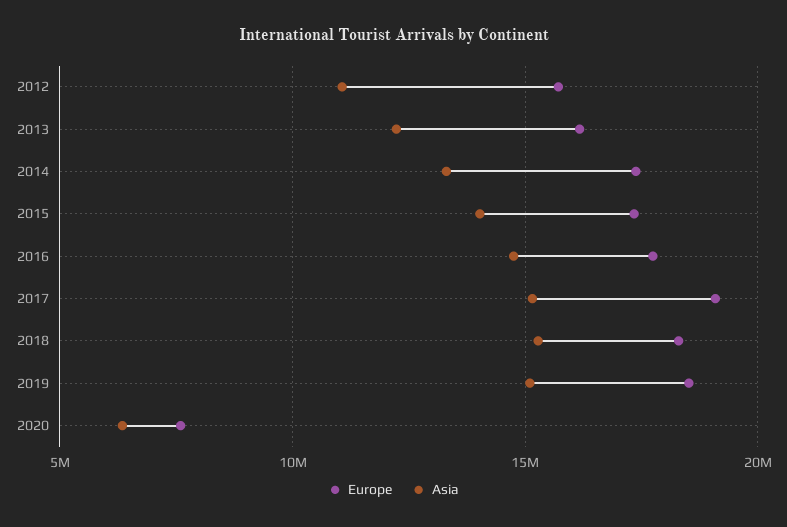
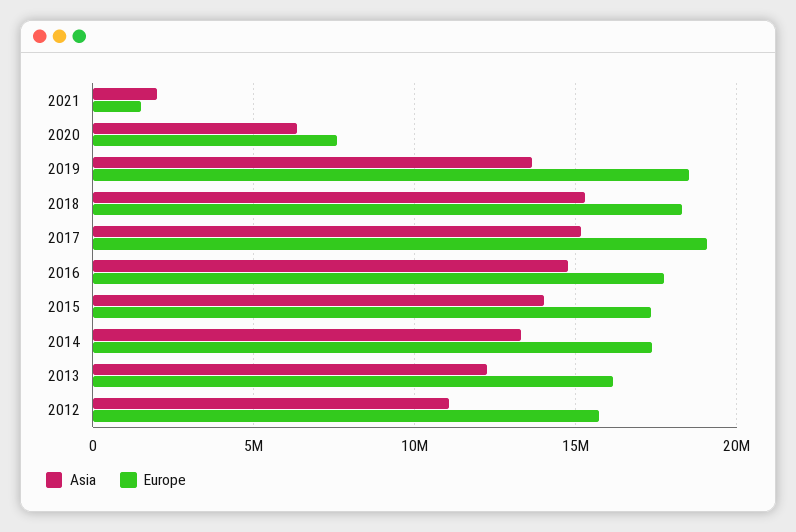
Asia, 2019: 15000000 -> 13500000
Asia, 2021: none -> 2000000
Europe, 2021: none -> 1500000

